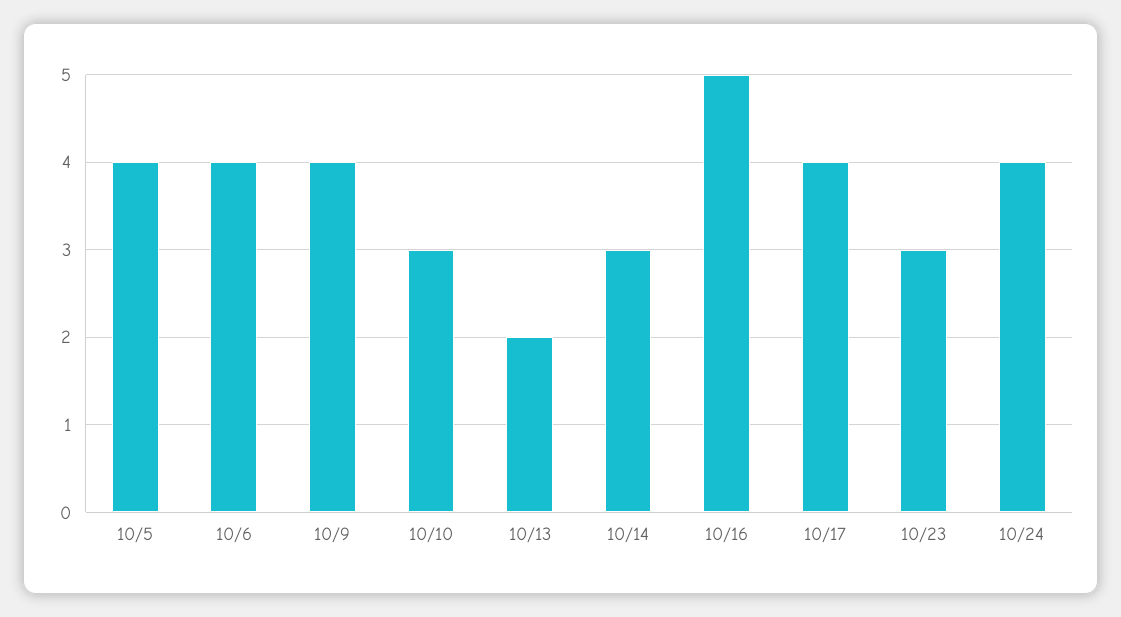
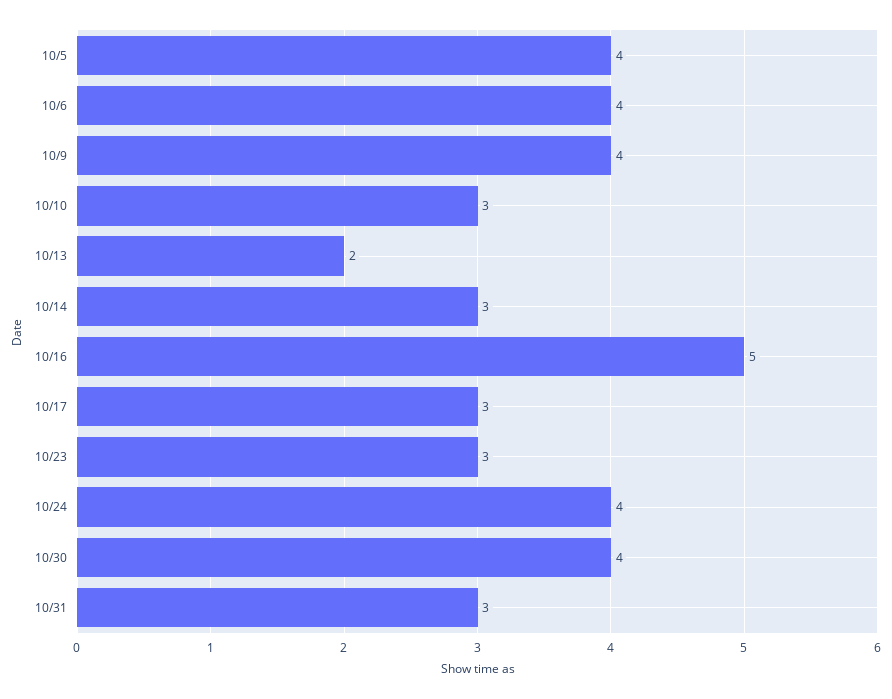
10/17: 4 -> 3
10/30: none -> 4
10/31: none -> 3

